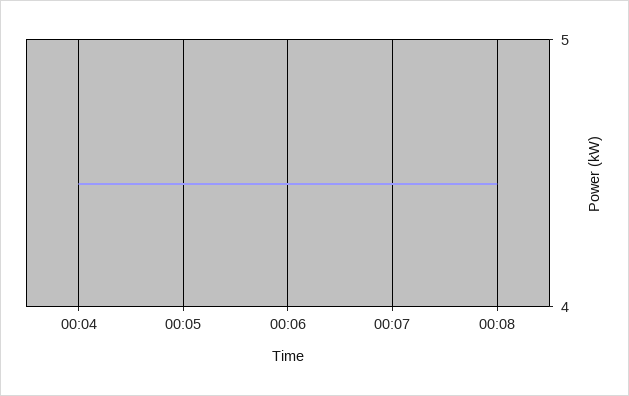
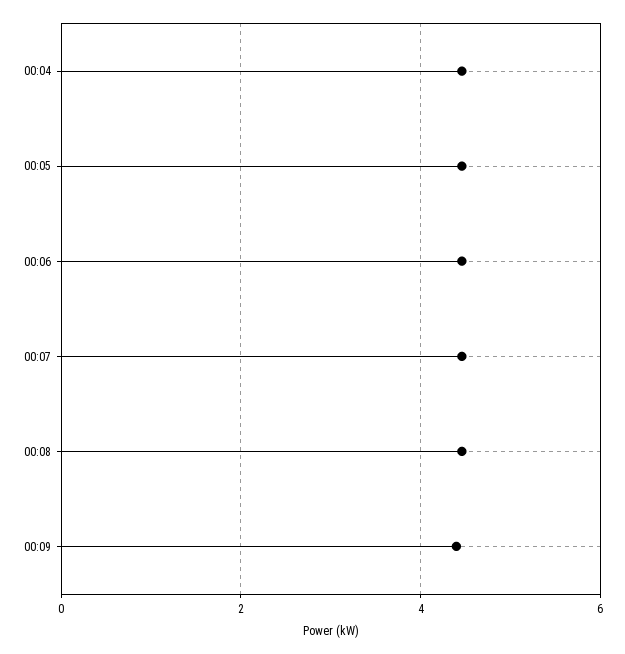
00:09: none -> 4.4

